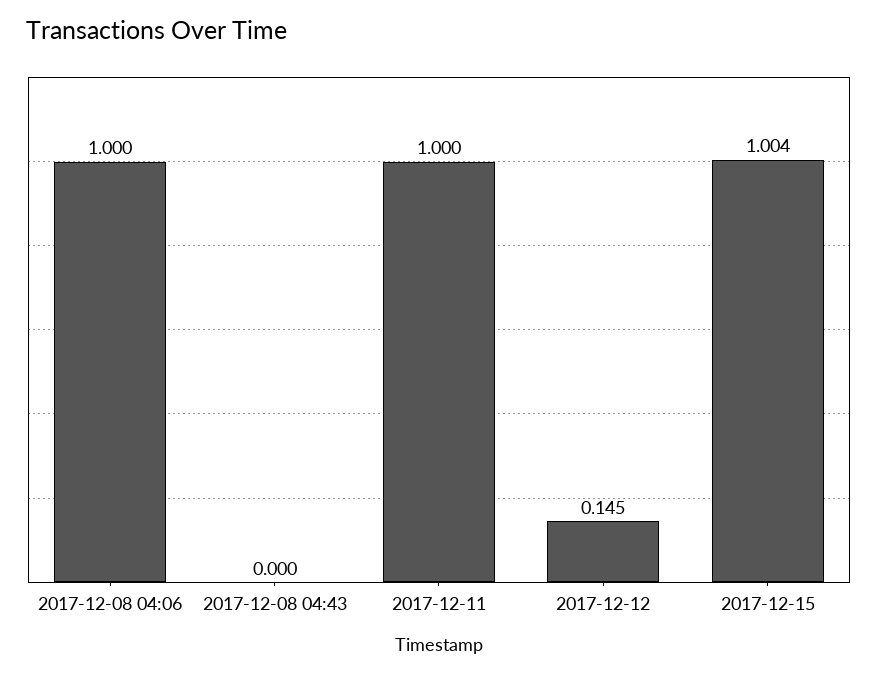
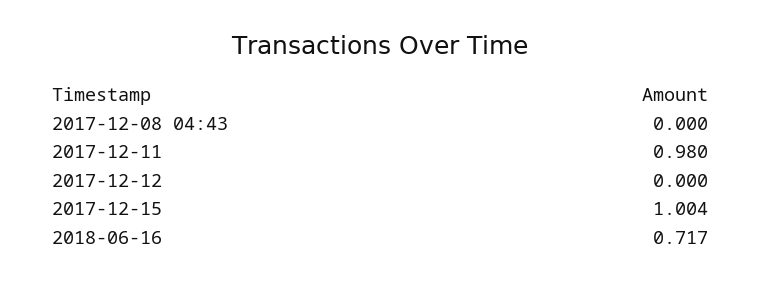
2017-12-08 04:06: 1 -> none
2017-12-11: 1 -> 0.98
2017-12-12: 0.145 -> 0
2018-06-16: none -> 0.717

